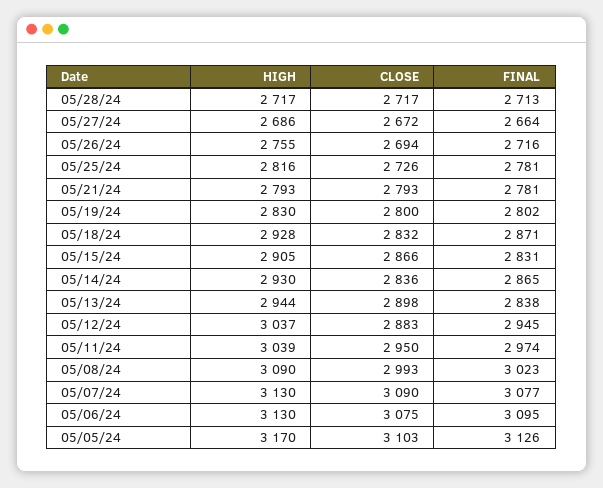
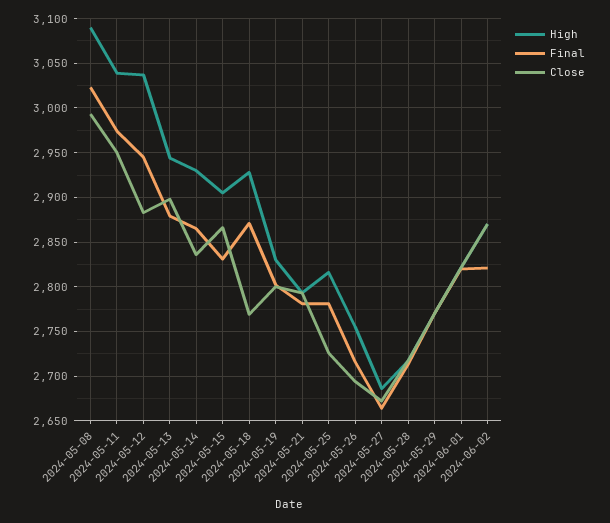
CLOSE, 05/18/24: 2832 -> 2770
FINAL, 05/13/24: 2838 -> 2880
HIGH, 05/07/24: 3130 -> none
CLOSE, 05/07/24: 3090 -> none
FINAL, 05/07/24: 3077 -> none
HIGH, 05/06/24: 3130 -> none
CLOSE, 05/06/24: 3075 -> none
FINAL, 05/06/24: 3095 -> none
HIGH, 05/05/24: 3170 -> none
CLOSE, 05/05/24: 3103 -> none
FINAL, 05/05/24: 3126 -> none
HIGH, 2024-05-29: none -> 2770
FINAL, 2024-05-29: none -> 2770
CLOSE, 2024-05-29: none -> 2770
HIGH, 2024-06-01: none -> 2820
FINAL, 2024-06-01: none -> 2820
CLOSE, 2024-06-01: none -> 2820
HIGH, 2024-06-02: none -> 2870
FINAL, 2024-06-02: none -> 2820
CLOSE, 2024-06-02: none -> 2870

